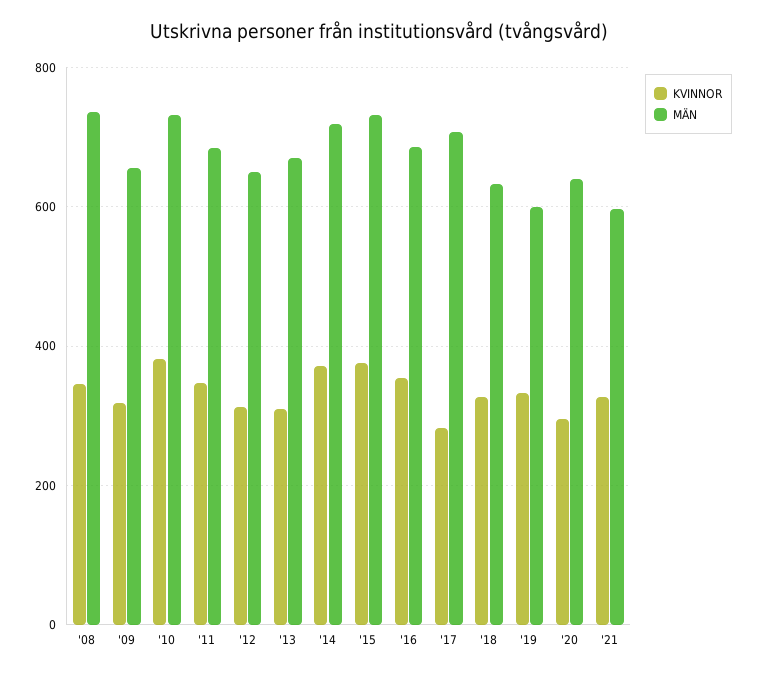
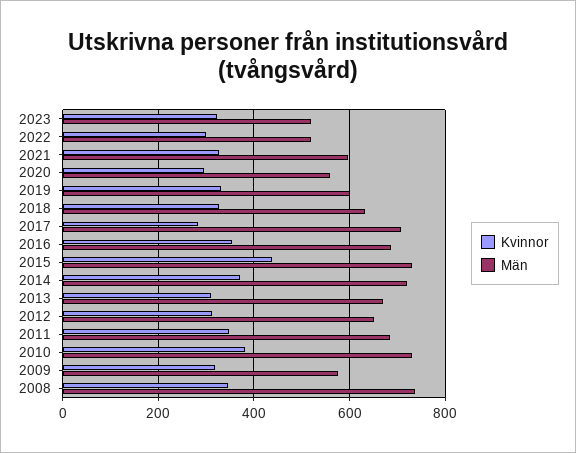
MÄN, '09: 660 -> 580
KVINNOR, '15: 380 -> 440
MÄN, '20: 640 -> 560
KVINNOR, 2023: none -> 320
MÄN, 2023: none -> 520
KVINNOR, 2022: none -> 300
MÄN, 2022: none -> 520

